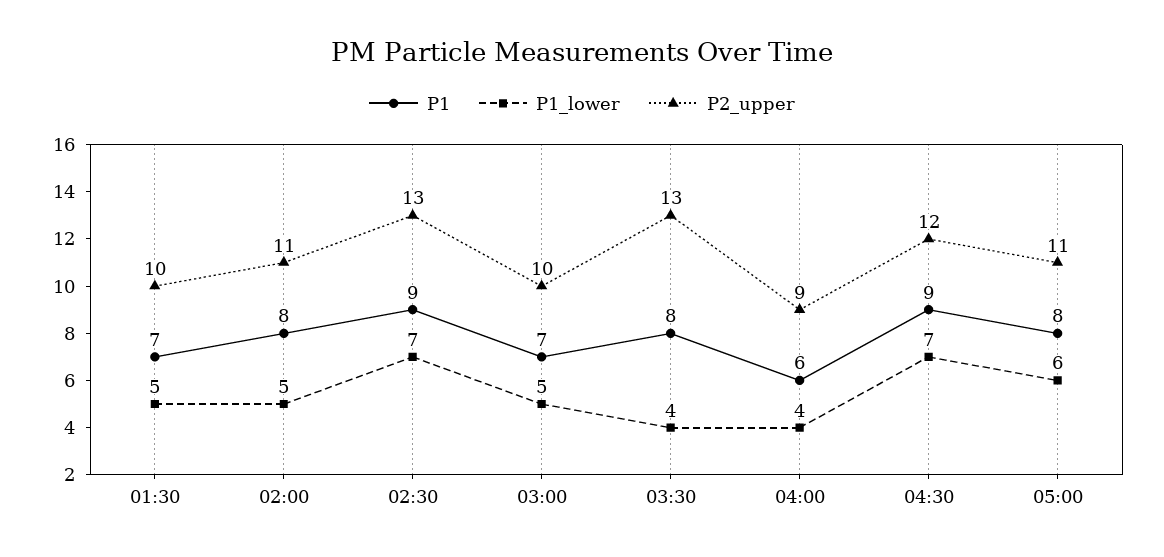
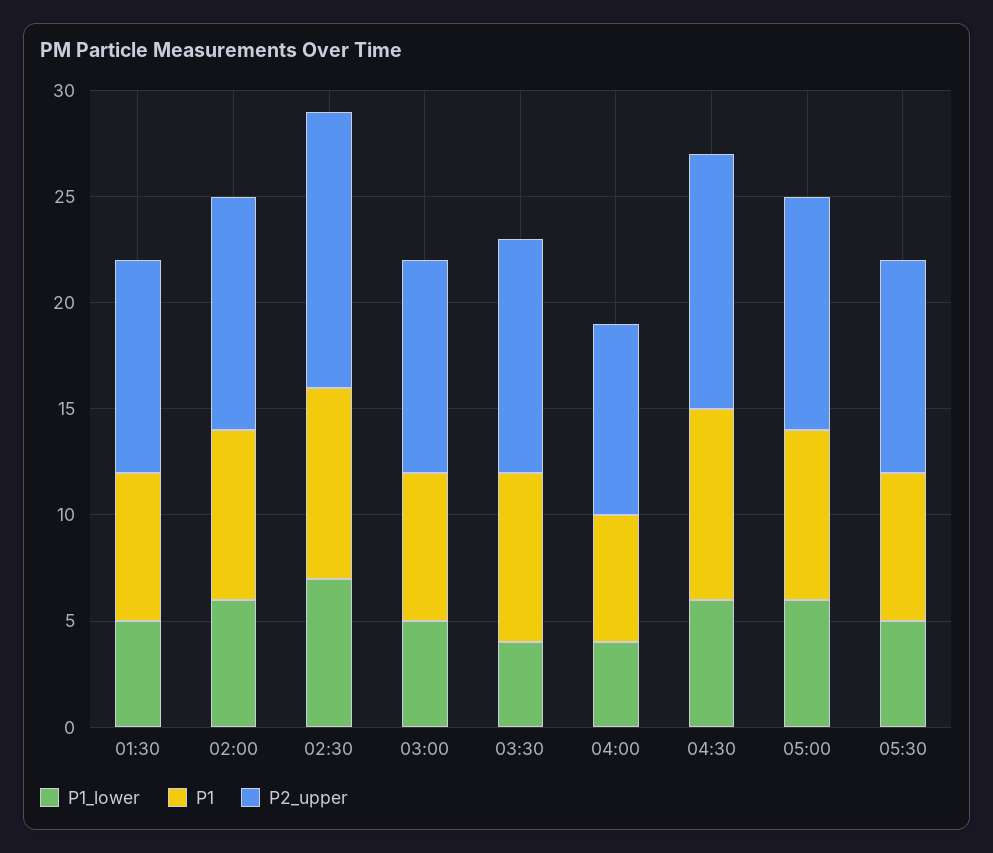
P1_lower, 02:00: 5 -> 6
P2_upper, 03:30: 13 -> 11
P1_lower, 04:30: 7 -> 6
P1_lower, 05:30: none -> 5
P1, 05:30: none -> 7
P2_upper, 05:30: none -> 10

